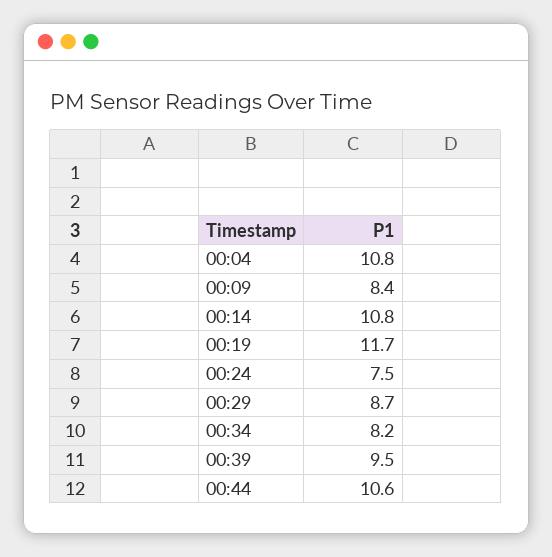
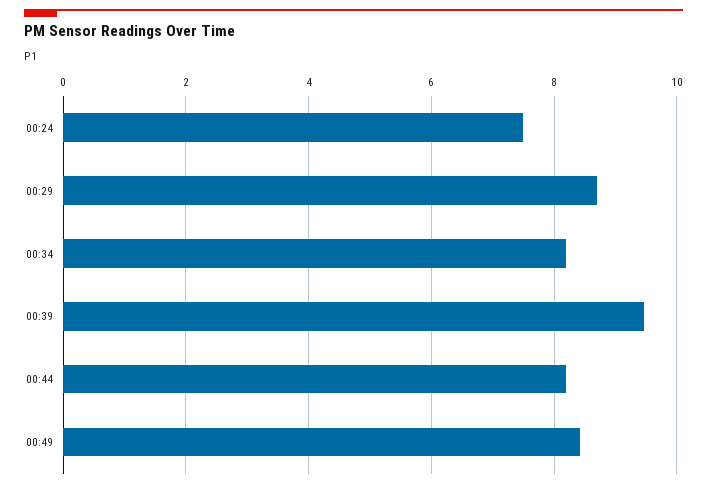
00:04: 10.8 -> none
00:09: 8.4 -> none
00:14: 10.8 -> none
00:19: 11.7 -> none
00:44: 10.6 -> 8.2
00:49: none -> 8.4

